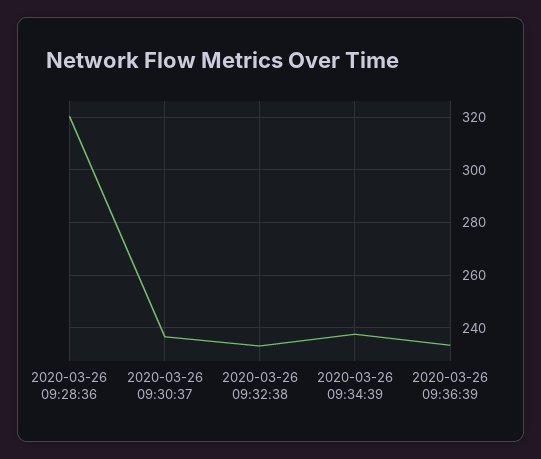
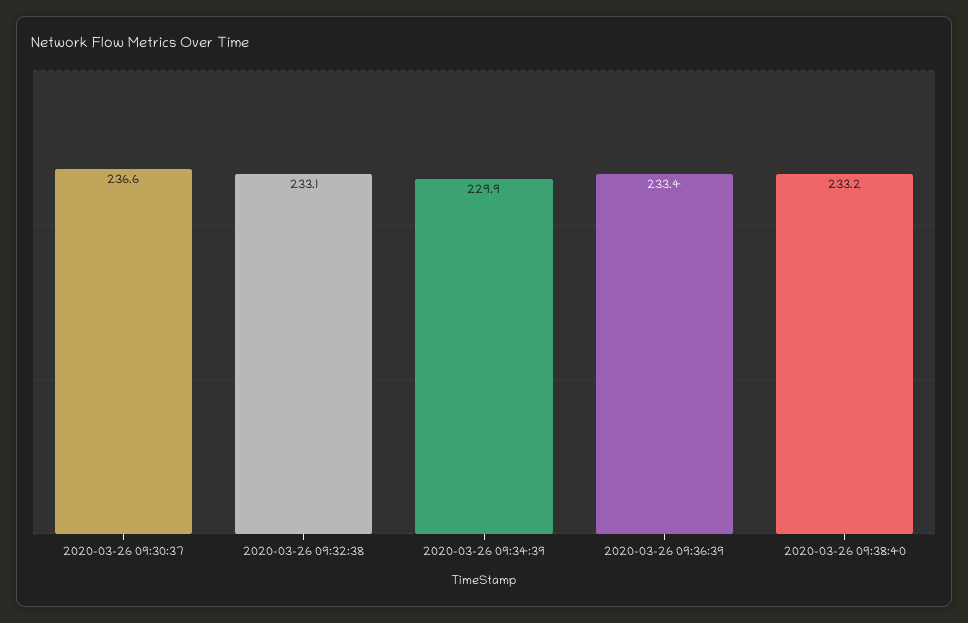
2020-03-26 09:28:36: 320 -> none
2020-03-26 09:34:39: 237.5 -> 229.9
2020-03-26 09:38:40: none -> 233.2

